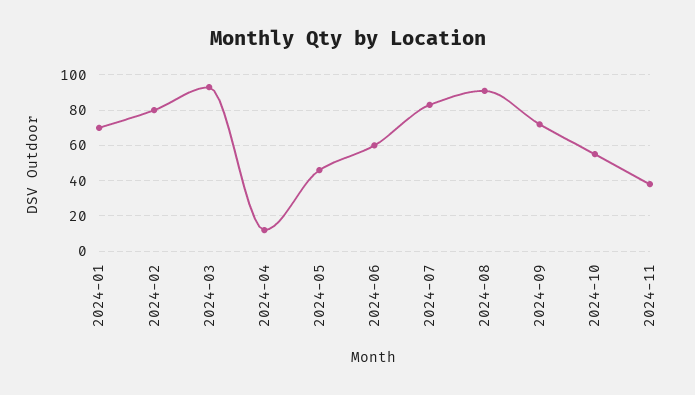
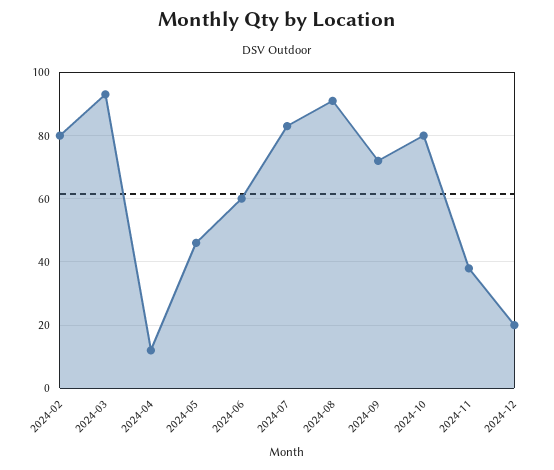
2024-01: 70 -> none
2024-10: 55 -> 80
2024-12: none -> 20

